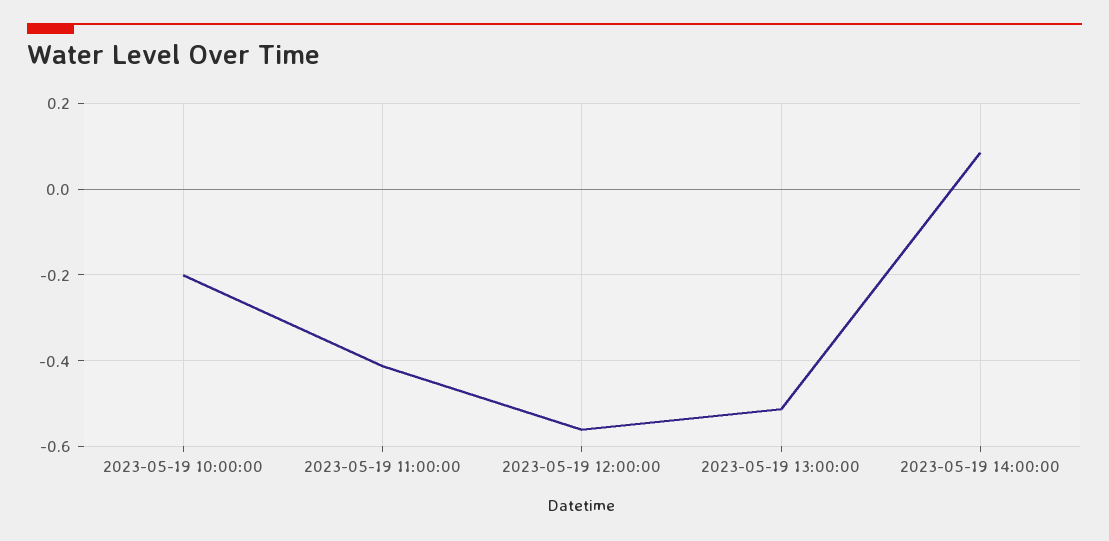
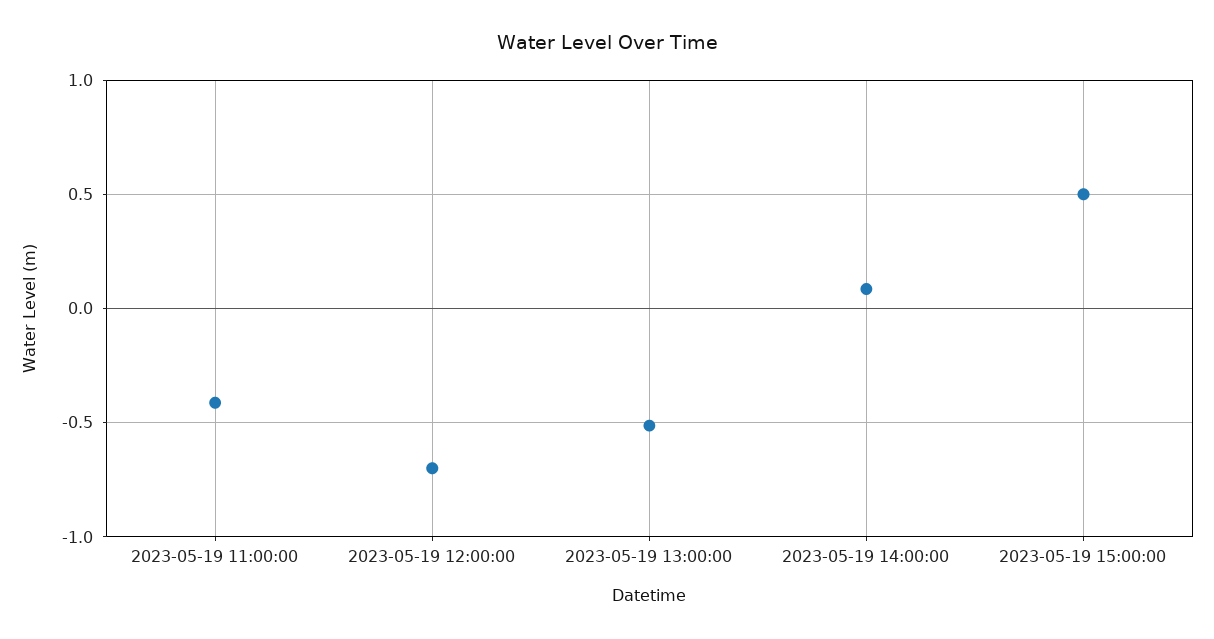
2023-05-19 10:00:00: -0.2 -> none
2023-05-19 12:00:00: -0.56 -> -0.7
2023-05-19 15:00:00: none -> 0.5

